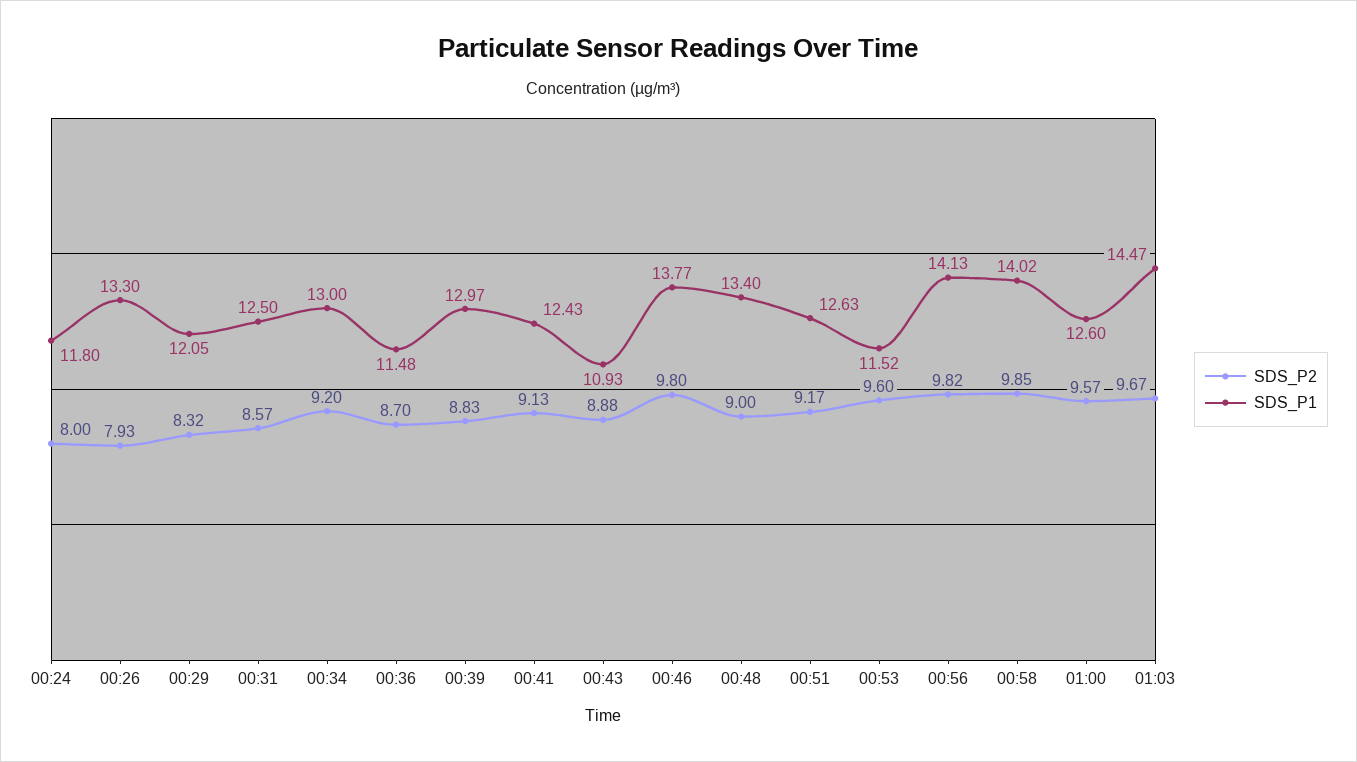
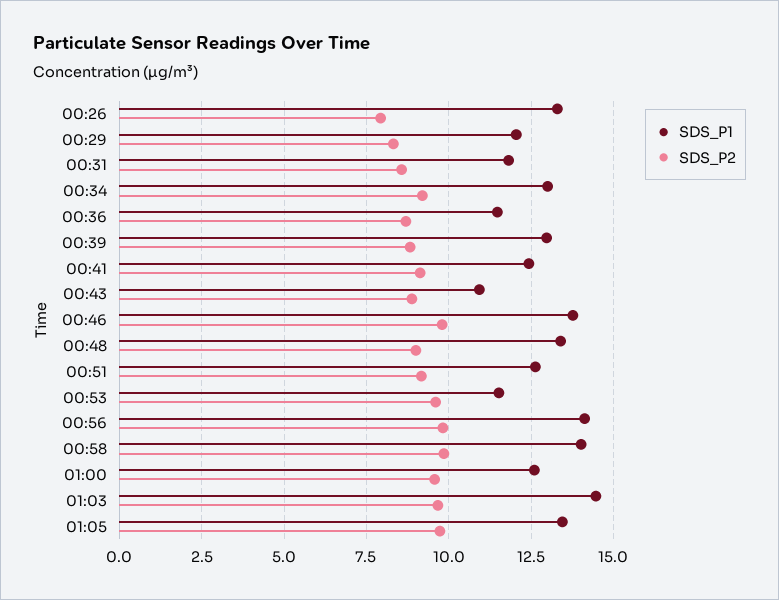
SDS_P2, 00:24: 8 -> none
SDS_P1, 00:24: 11.8 -> none
SDS_P1, 00:31: 12.5 -> 11.75
SDS_P1, 01:05: none -> 13.5
SDS_P2, 01:05: none -> 9.75

